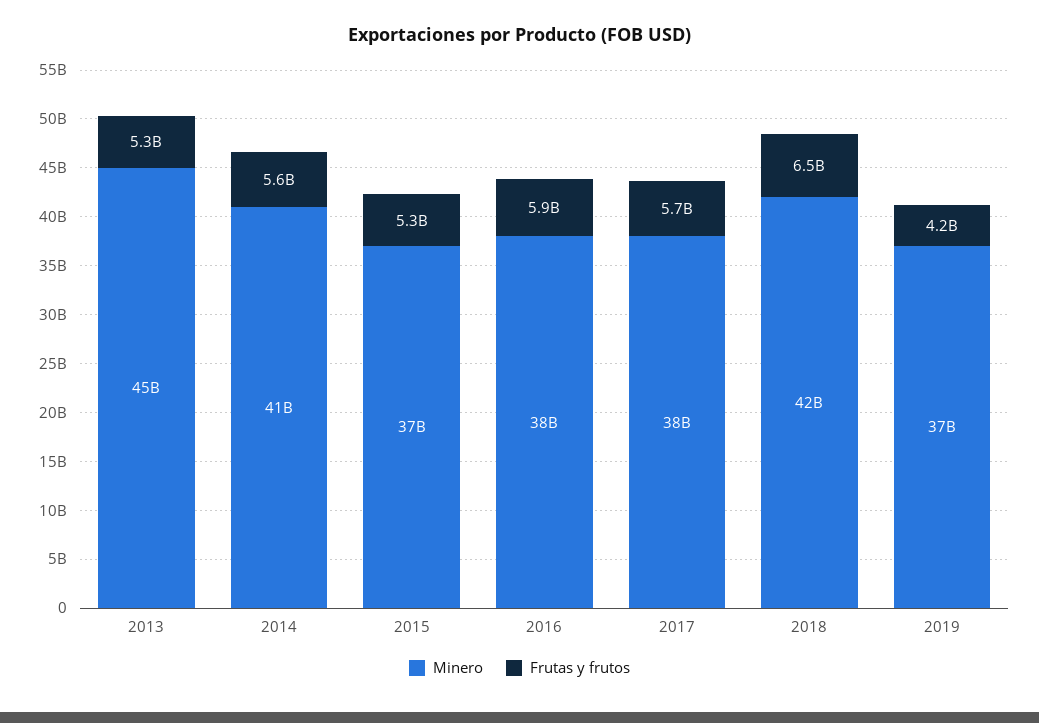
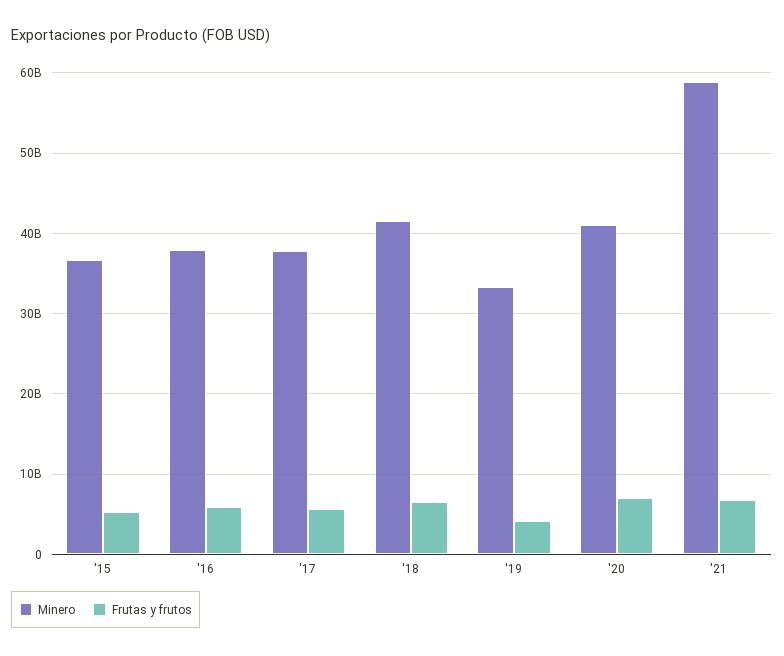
Minero, 2013: 45000000000 -> none
Frutas y frutos, 2013: 5300000000 -> none
Minero, 2014: 41000000000 -> none
Frutas y frutos, 2014: 5600000000 -> none
Minero, 2019: 37000000000 -> 33000000000
Minero, '20: none -> 41000000000
Frutas y frutos, '20: none -> 7000000000
Minero, '21: none -> 59000000000
Frutas y frutos, '21: none -> 7000000000

